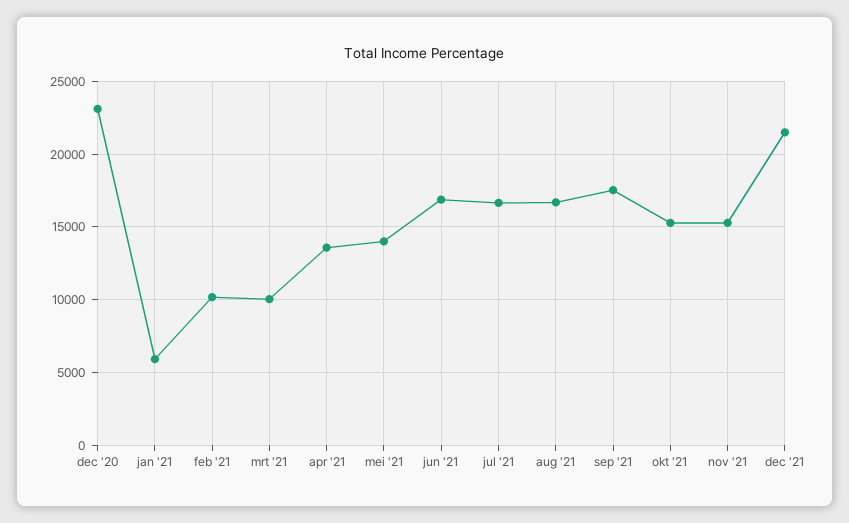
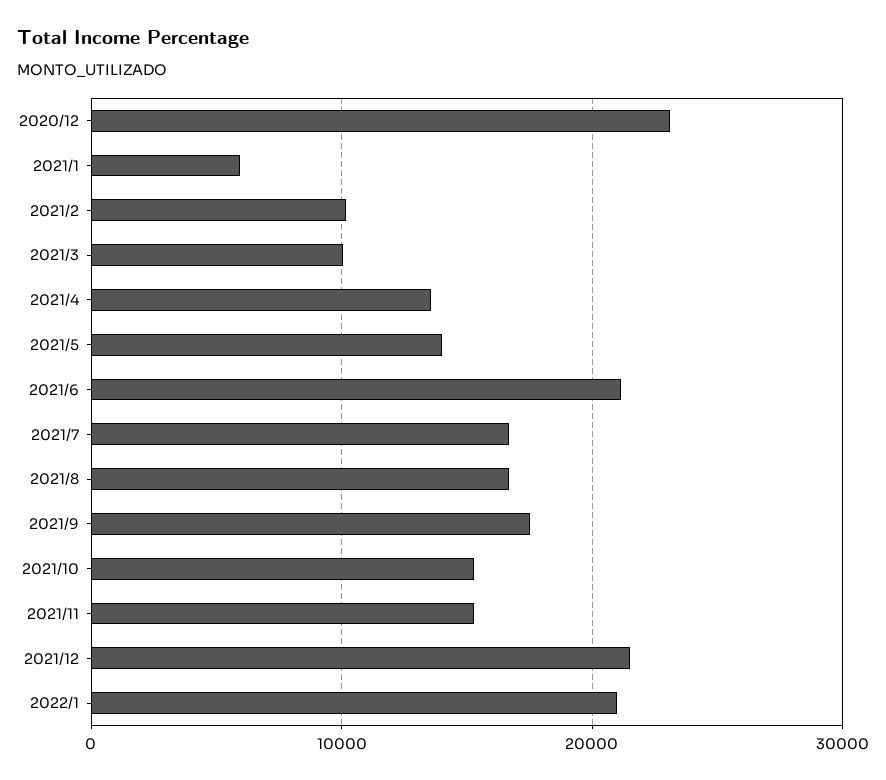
jun '21: 17000 -> 21000
2022/1: none -> 21000

